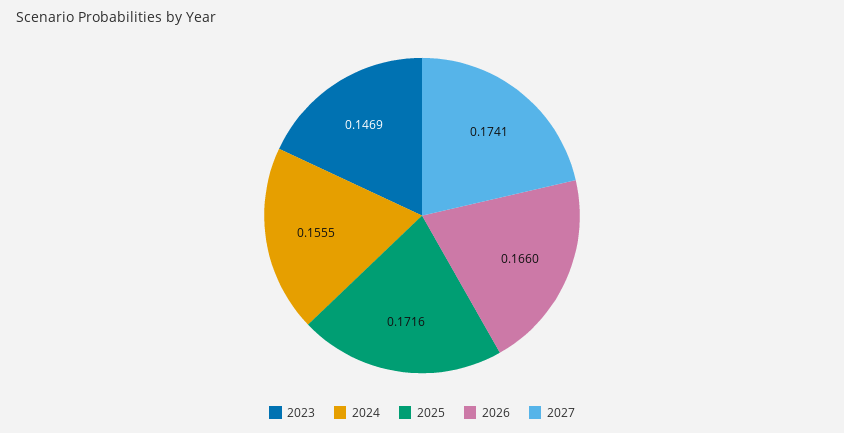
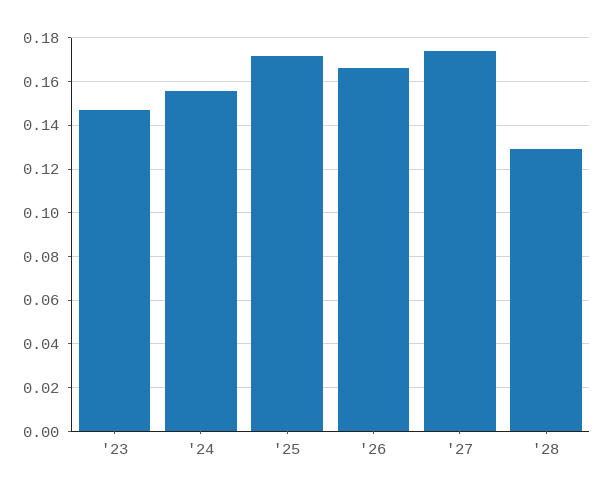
'28: none -> 0.13

